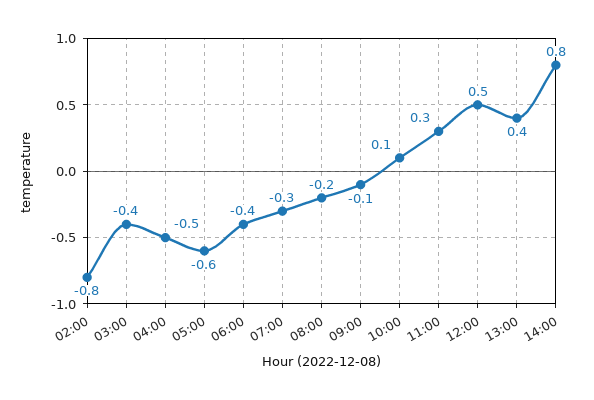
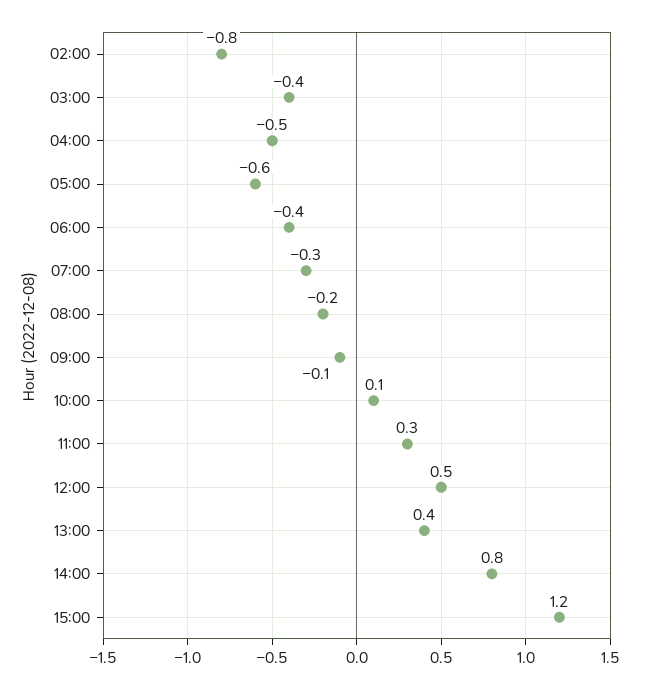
15:00: none -> 1.2

